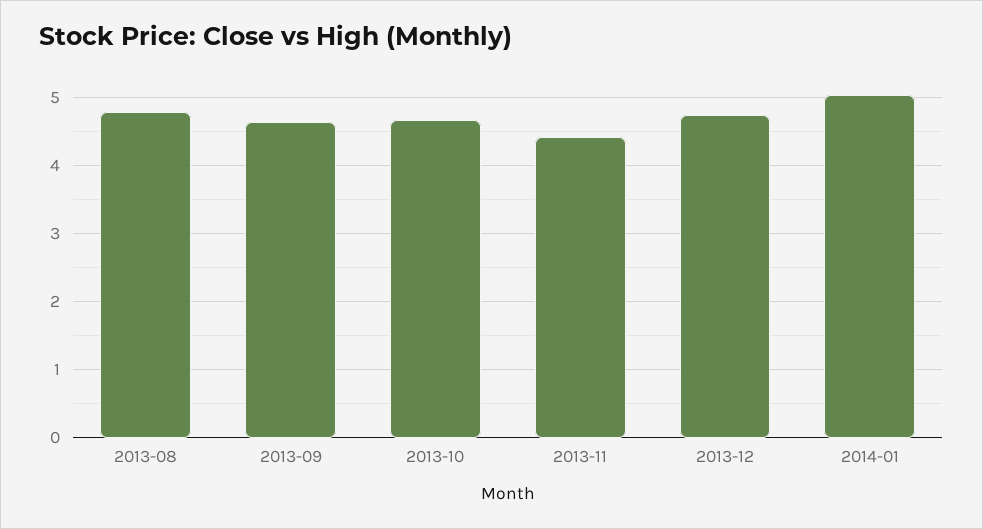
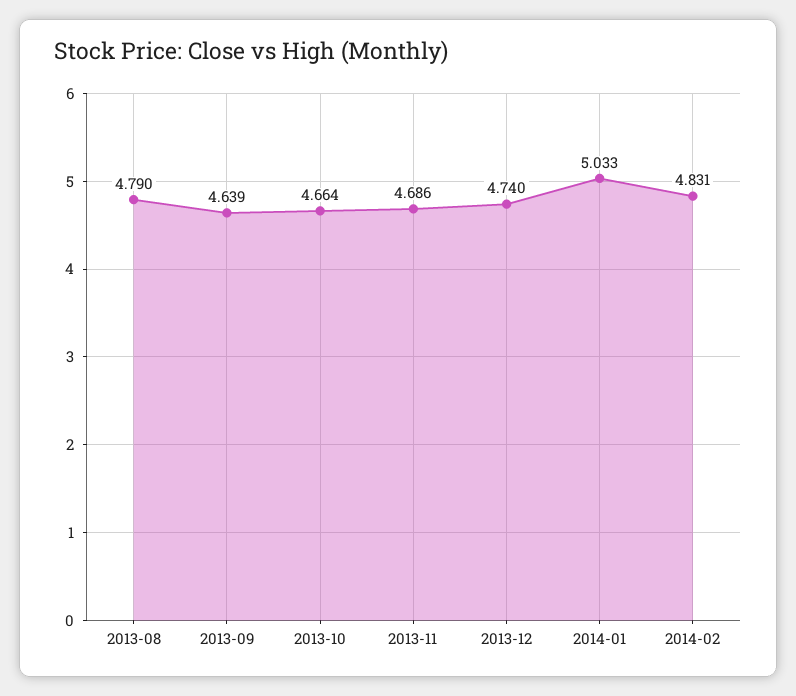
2013-11: 4.4 -> 4.686
2014-02: none -> 4.831

